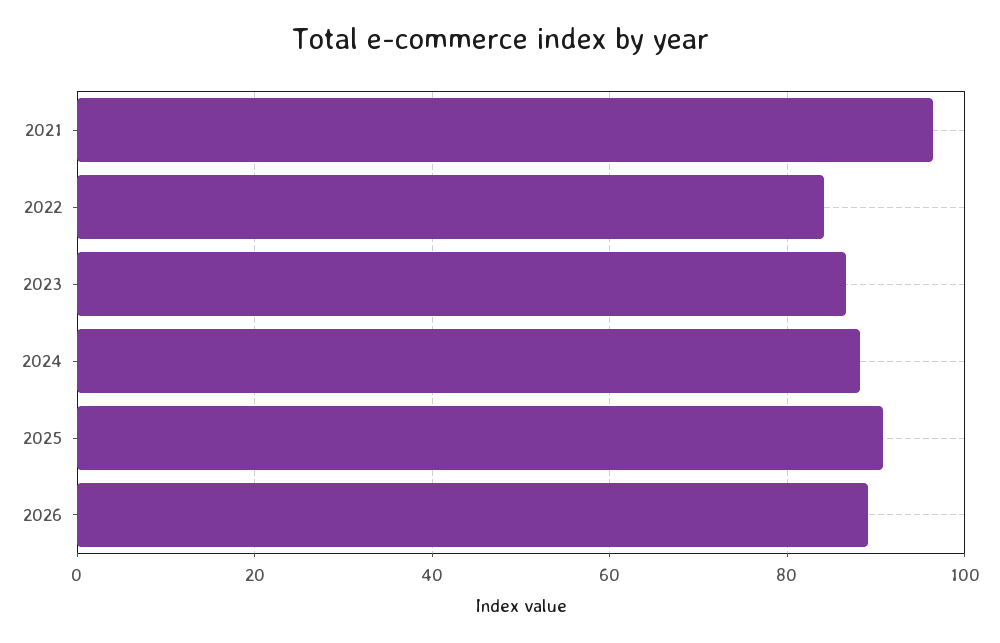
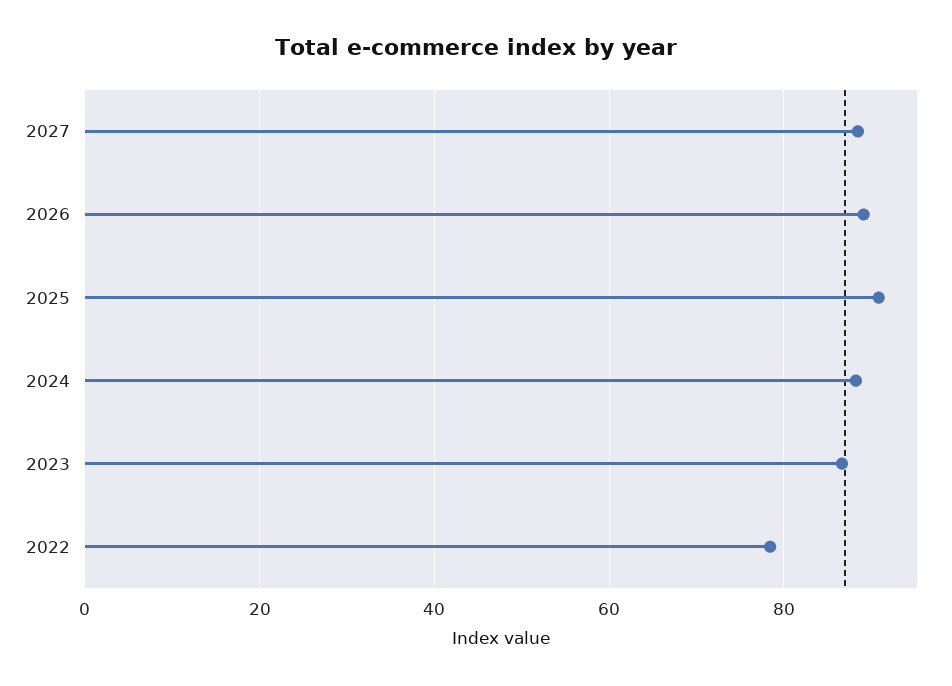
2021: 96 -> none
2022: 84 -> 78
2027: none -> 88

